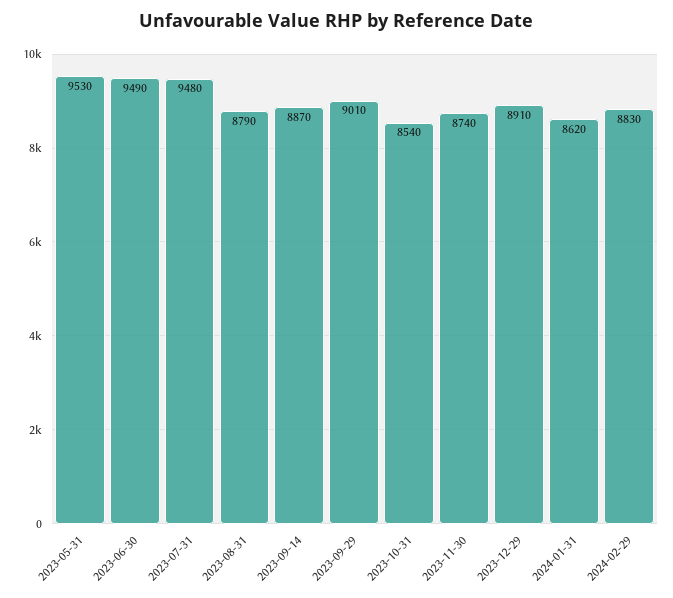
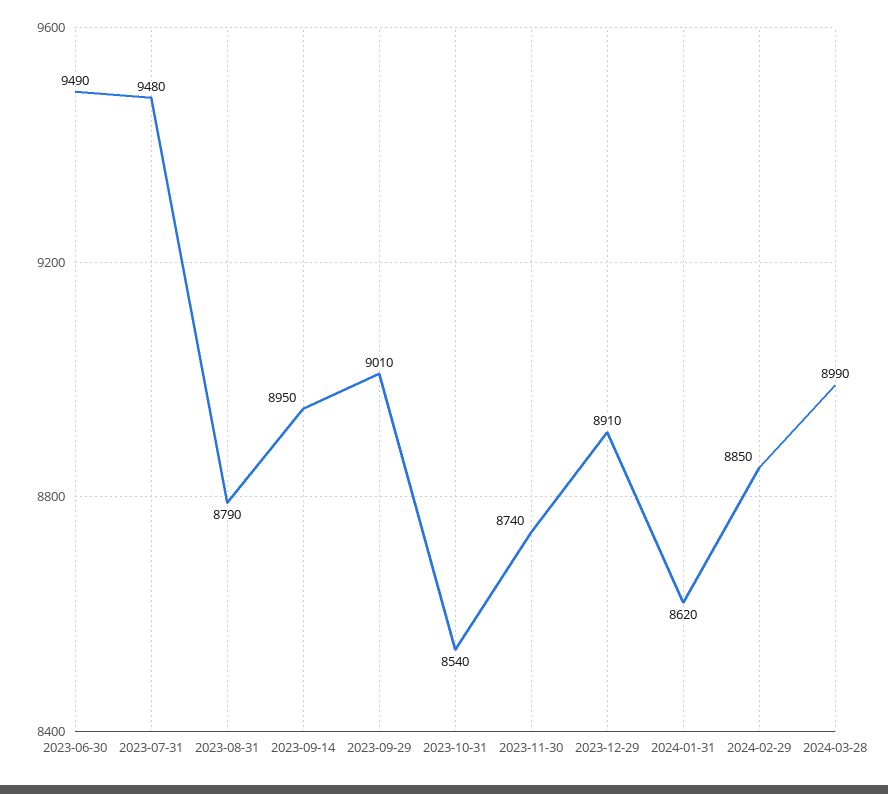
2023-05-31: 9530 -> none
2023-09-14: 8870 -> 8950
2024-02-29: 8830 -> 8850
2024-03-28: none -> 8990

